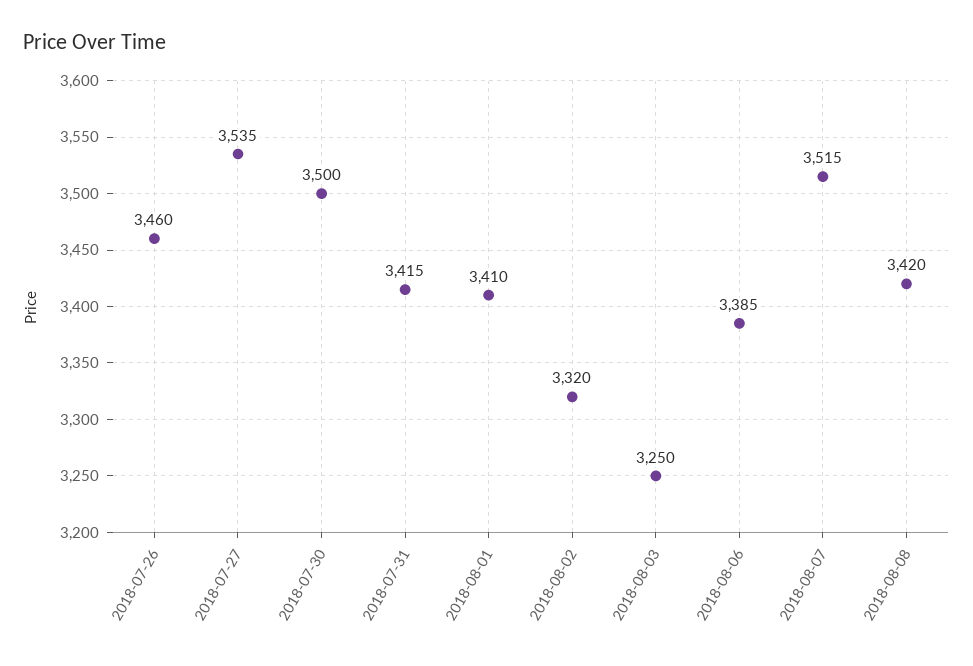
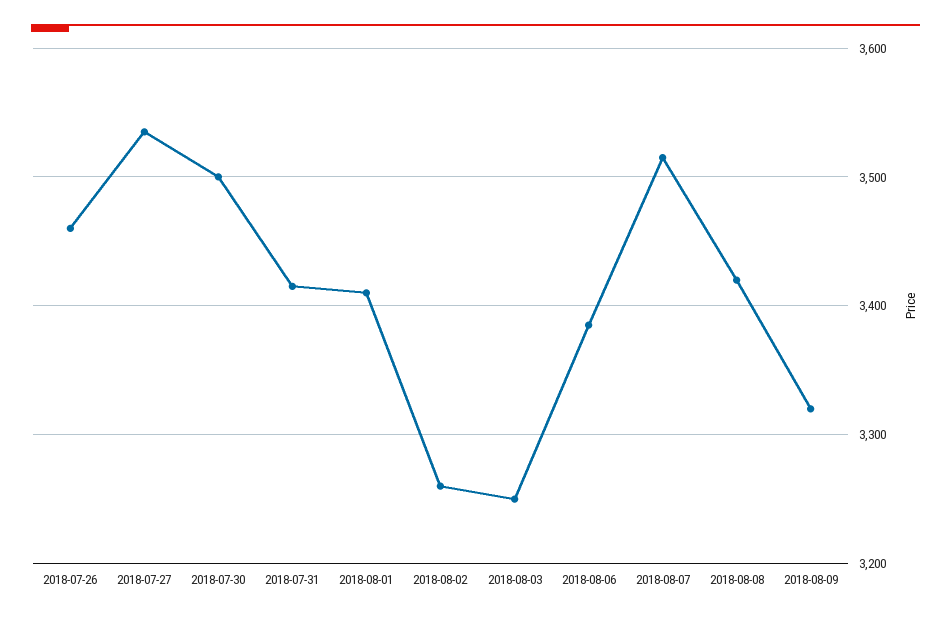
2018-08-02: 3320 -> 3260
2018-08-09: none -> 3320

